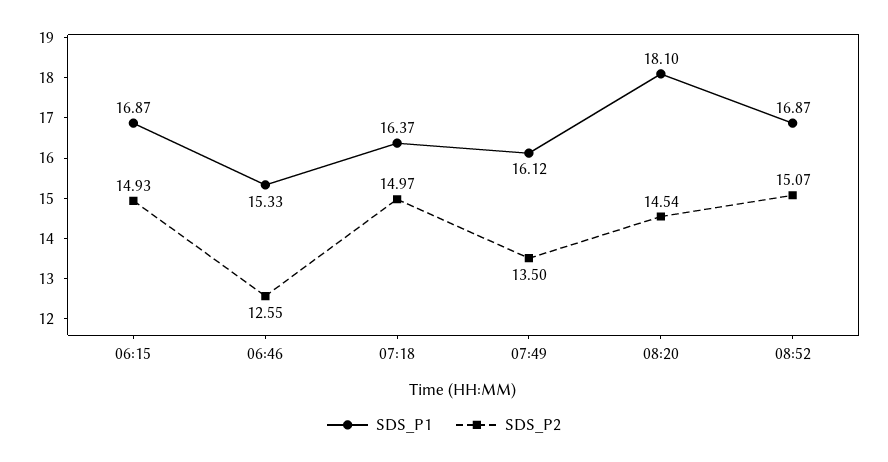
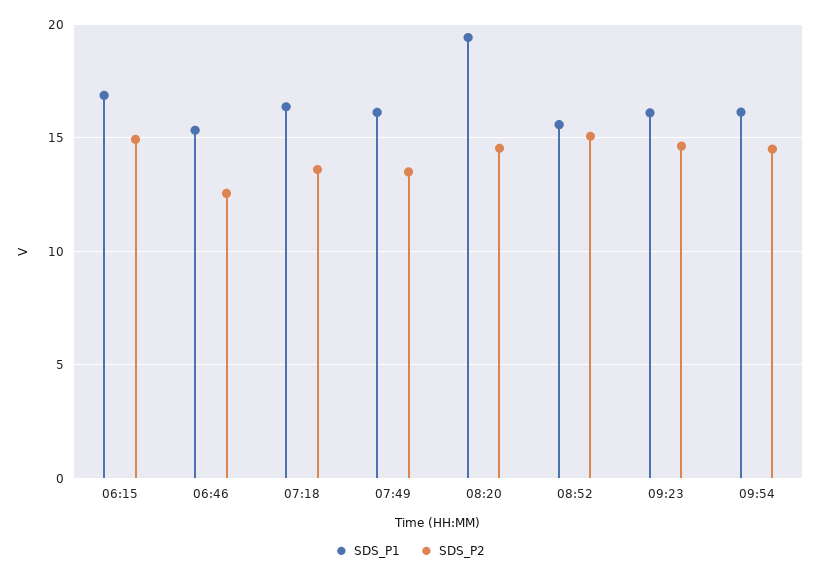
SDS_P2, 07:18: 14.97 -> 13.5
SDS_P1, 08:20: 18.1 -> 19.5
SDS_P1, 08:52: 16.87 -> 15.5
SDS_P1, 09:23: none -> 16
SDS_P2, 09:23: none -> 14.5
SDS_P1, 09:54: none -> 16
SDS_P2, 09:54: none -> 14.5

